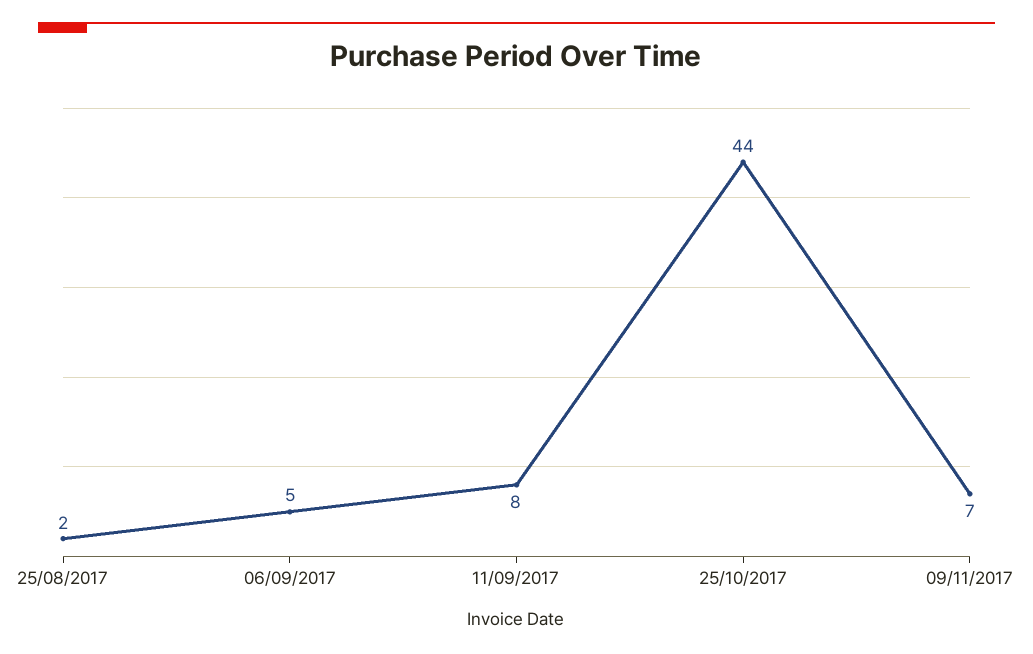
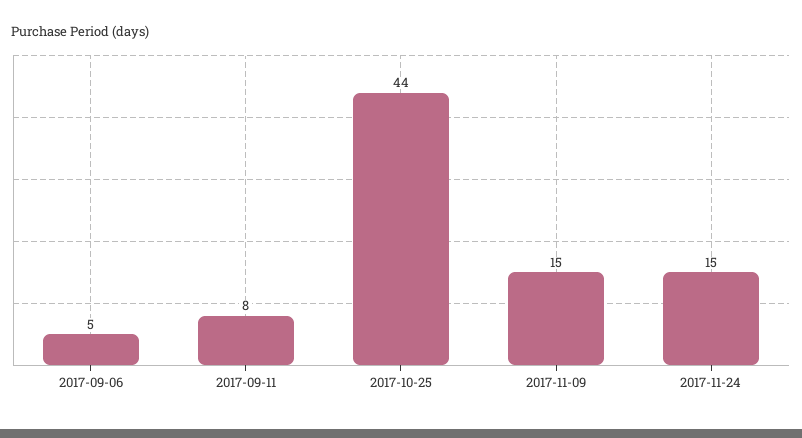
25/08/2017: 2 -> none
09/11/2017: 7 -> 15
2017-11-24: none -> 15

